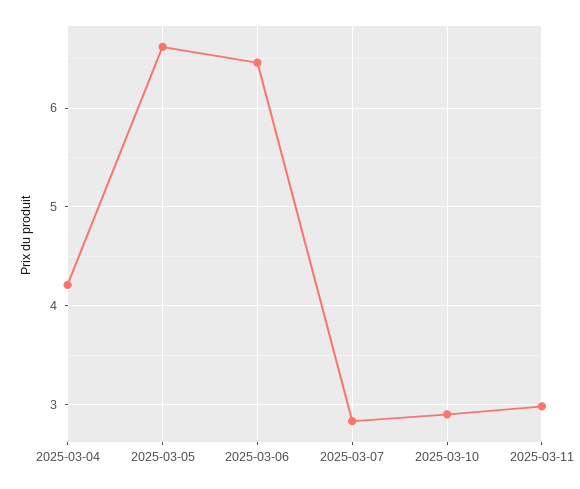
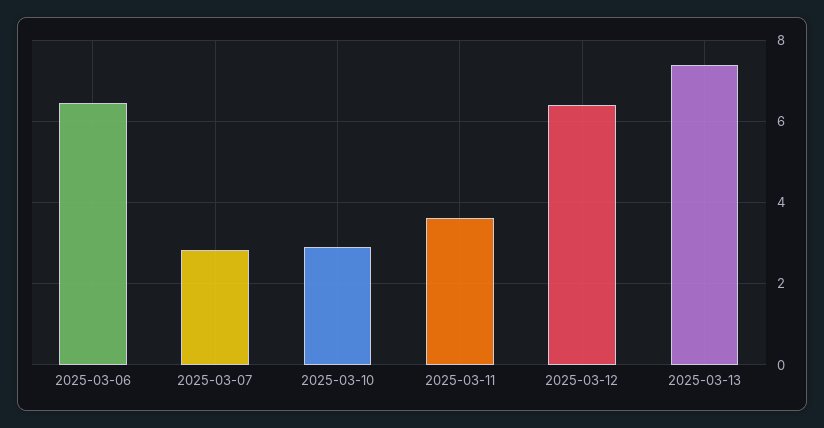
2025-03-04: 4.2 -> none
2025-03-05: 6.6 -> none
2025-03-11: 3 -> 3.6
2025-03-12: none -> 6.4
2025-03-13: none -> 7.4

